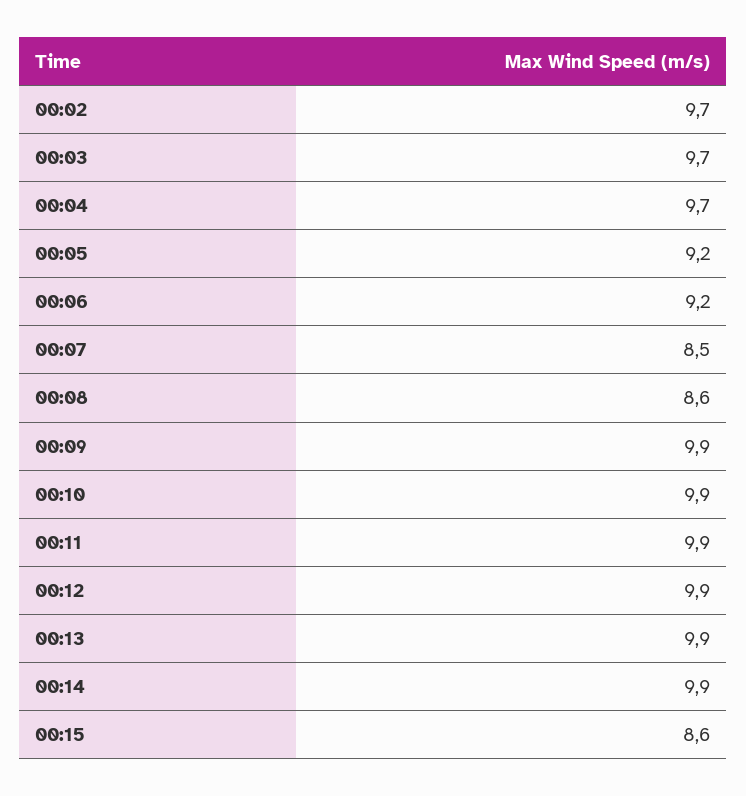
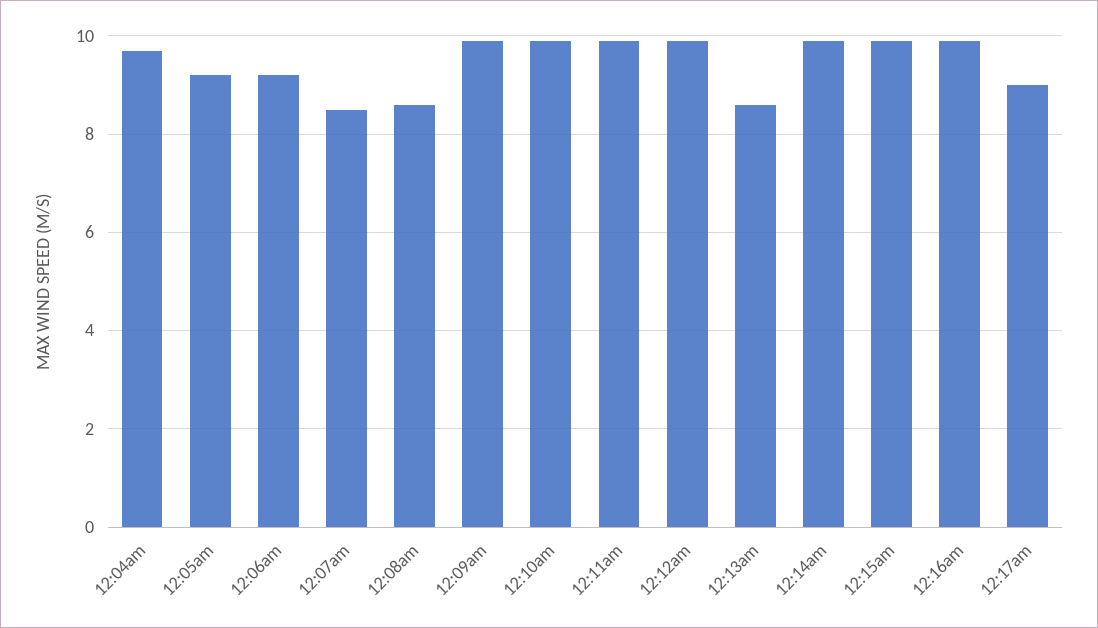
00:02: 9.7 -> none
00:03: 9.7 -> none
00:13: 9.9 -> 8.5
00:15: 8.6 -> 10
12:16am: none -> 10
12:17am: none -> 9

